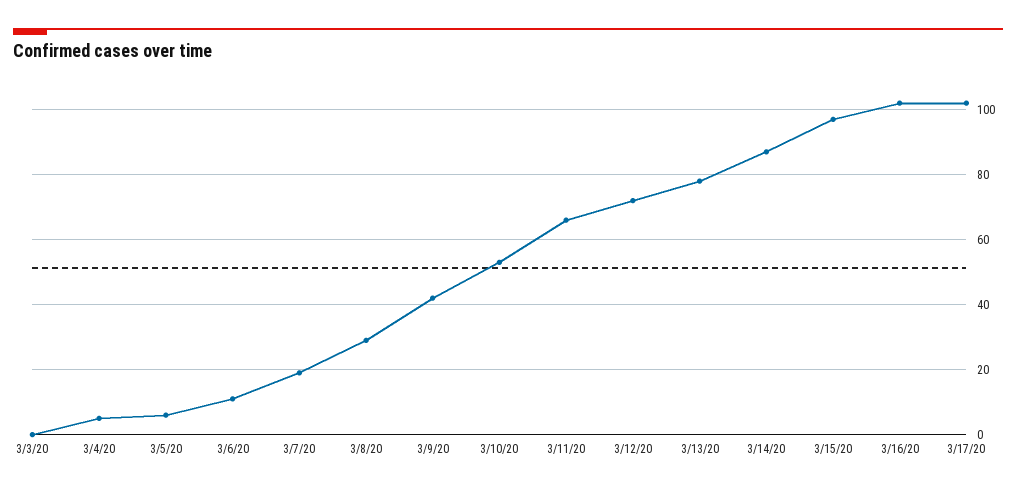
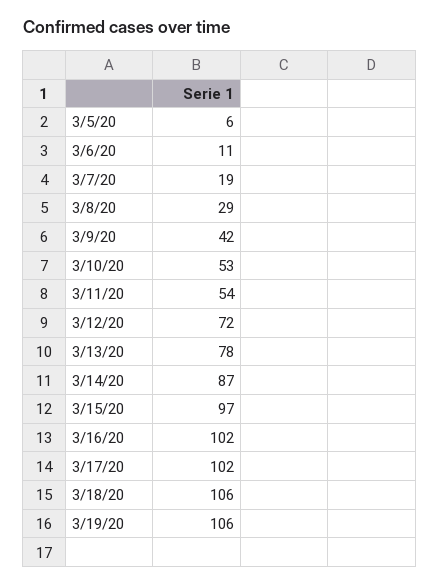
3/3/20: 0 -> none
3/4/20: 5 -> none
3/11/20: 65 -> 54
3/18/20: none -> 106
3/19/20: none -> 106

